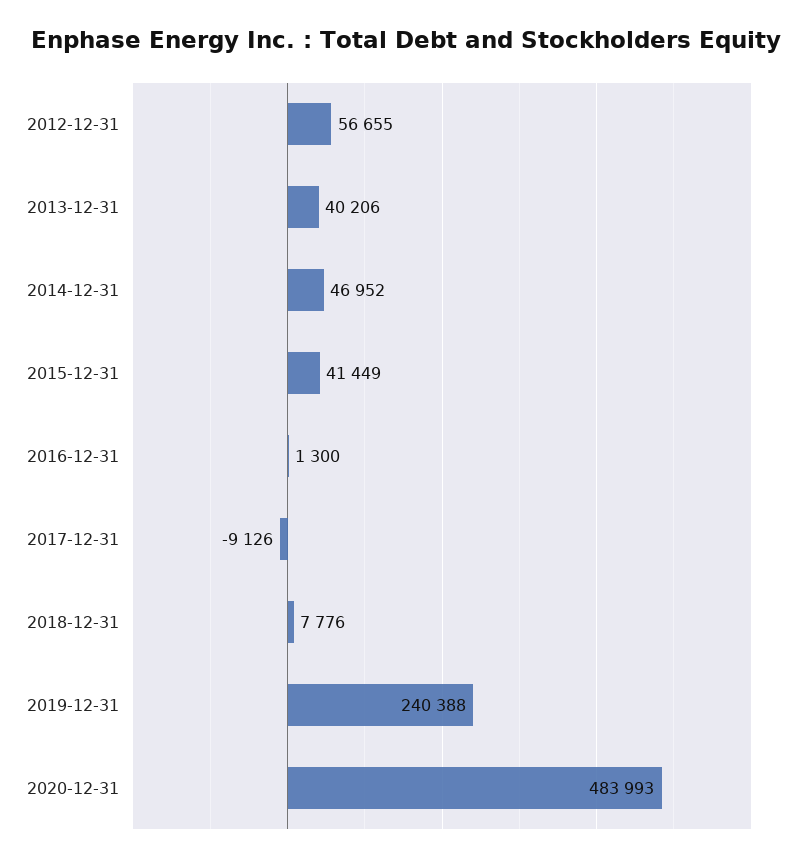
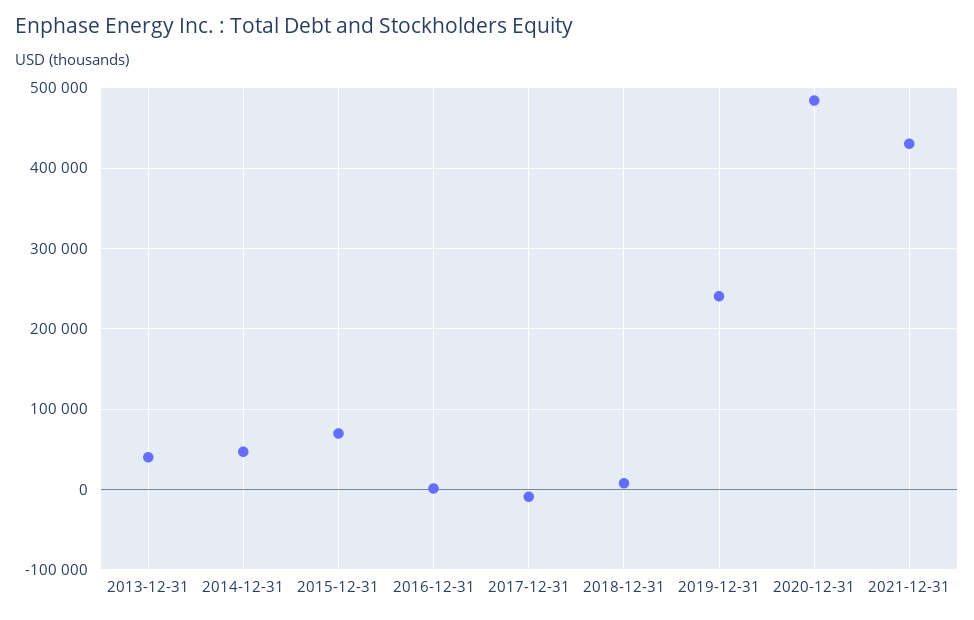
2012-12-31: 56655 -> none
2015-12-31: 41449 -> 70000
2021-12-31: none -> 430000

